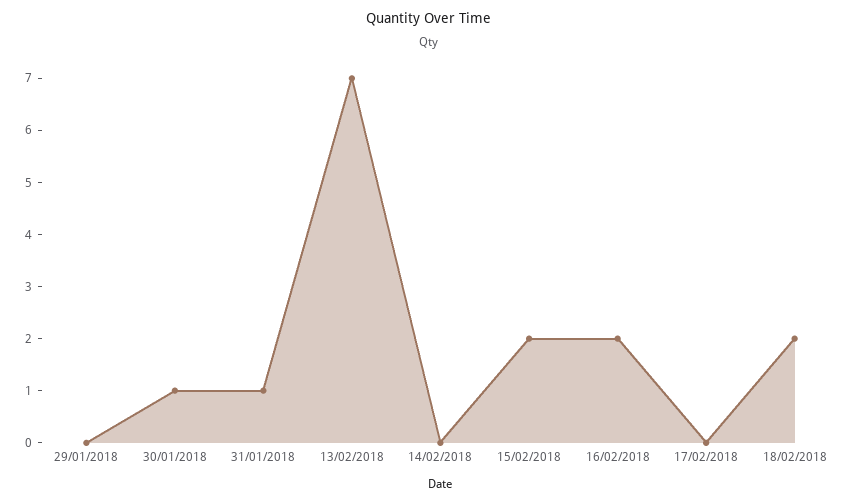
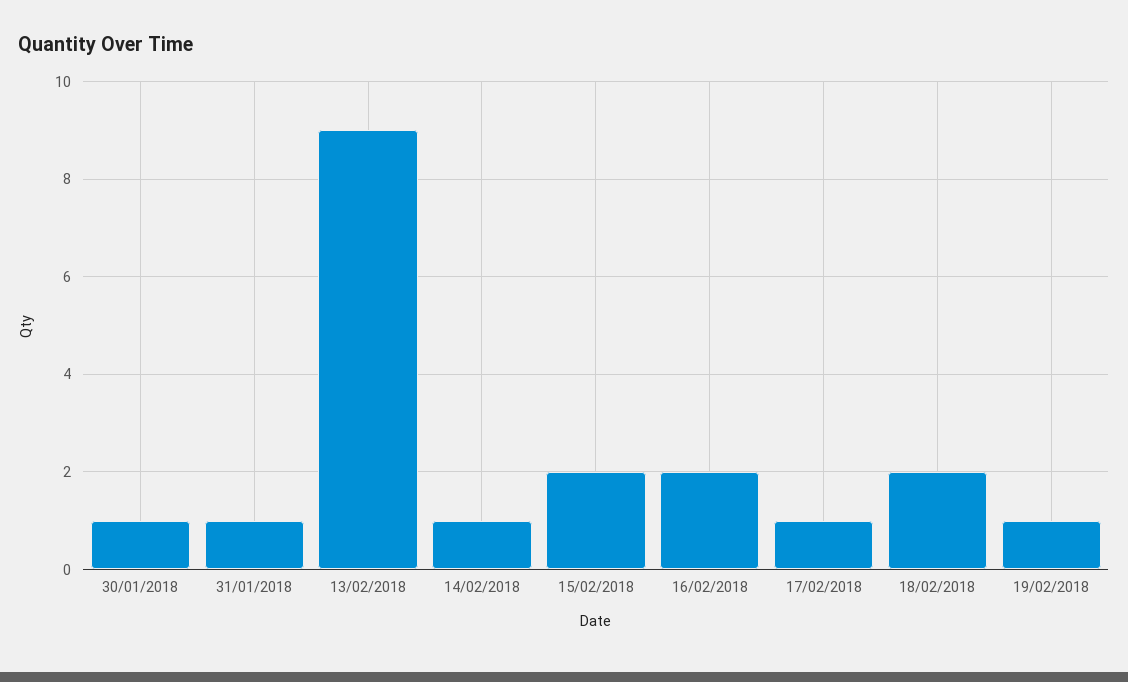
29/01/2018: 0 -> none
13/02/2018: 7 -> 9
14/02/2018: 0 -> 1
17/02/2018: 0 -> 1
19/02/2018: none -> 1

